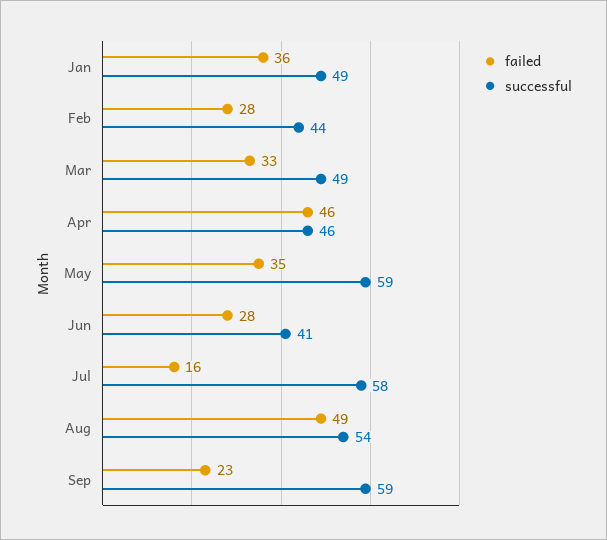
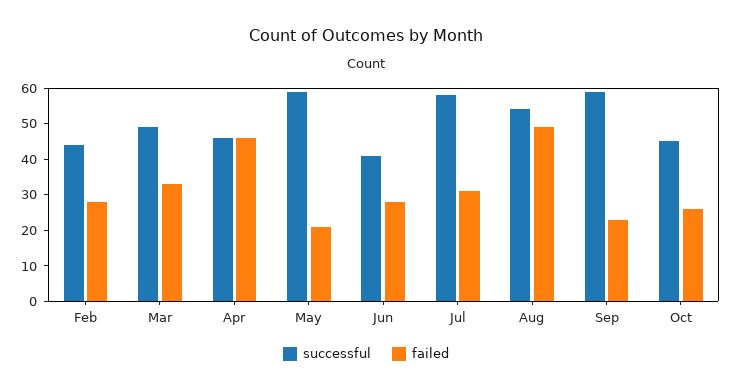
failed, Jan: 36 -> none
successful, Jan: 49 -> none
failed, May: 35 -> 20
failed, Jul: 16 -> 30
successful, Oct: none -> 45
failed, Oct: none -> 25

